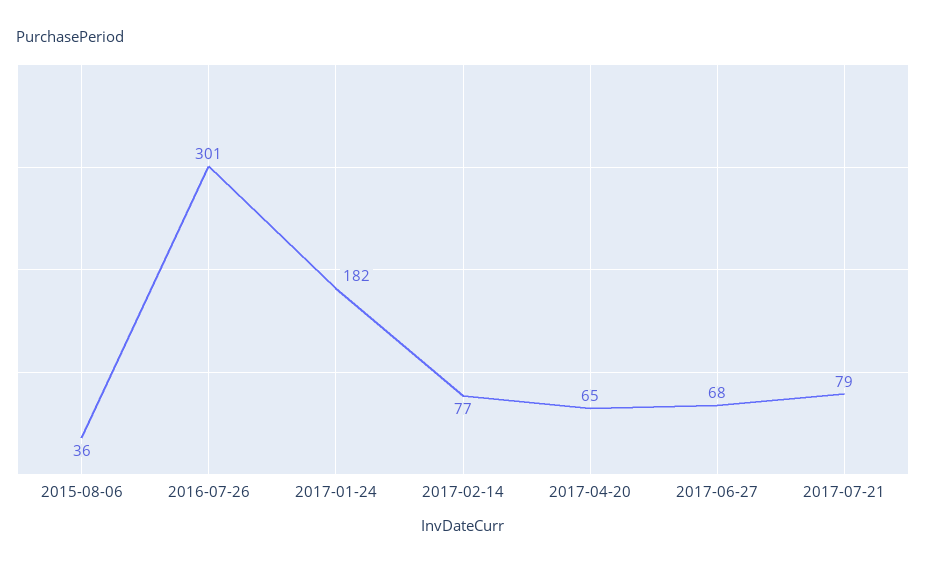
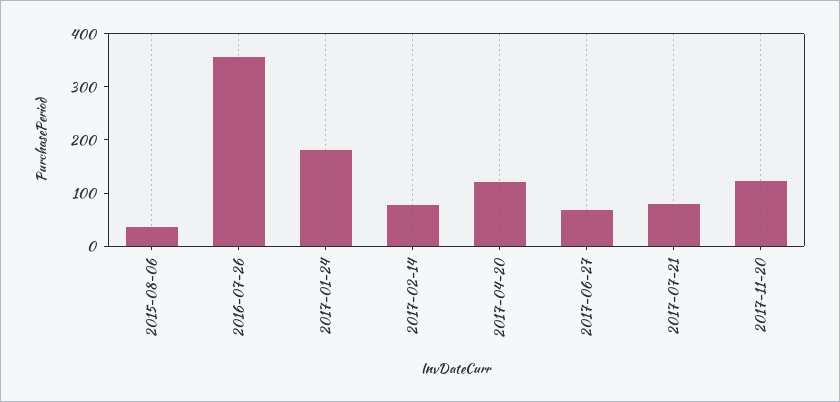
2016-07-26: 301 -> 360
2017-04-20: 65 -> 120
2017-11-20: none -> 120

